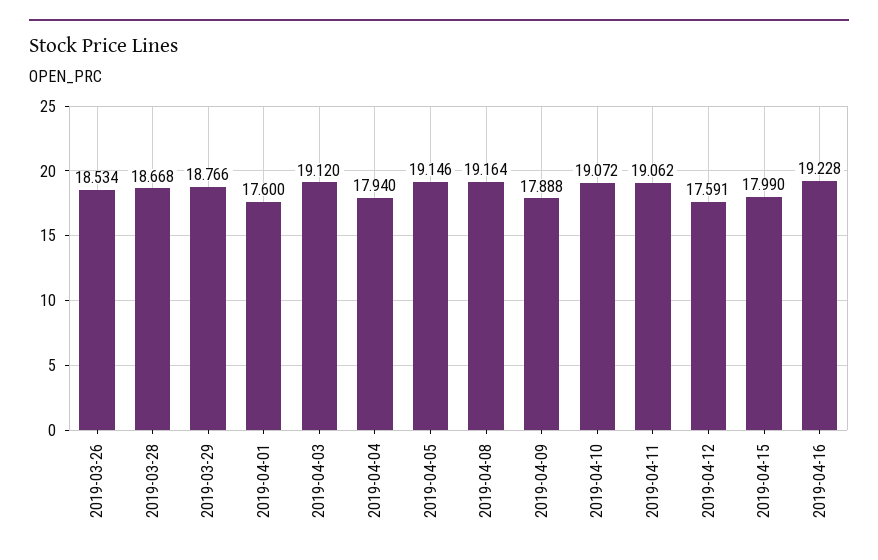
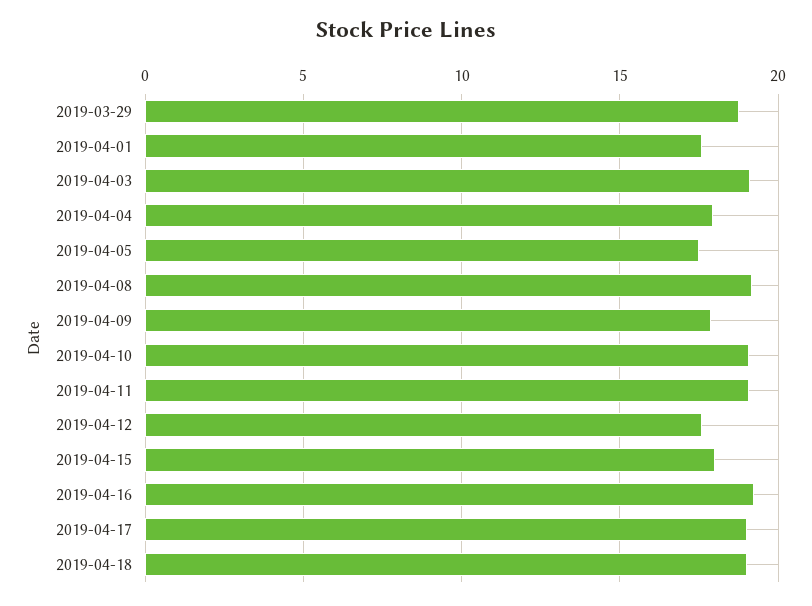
2019-03-26: 18.534 -> none
2019-03-28: 18.668 -> none
2019-04-05: 19.146 -> 17.5
2019-04-17: none -> 19
2019-04-18: none -> 19

